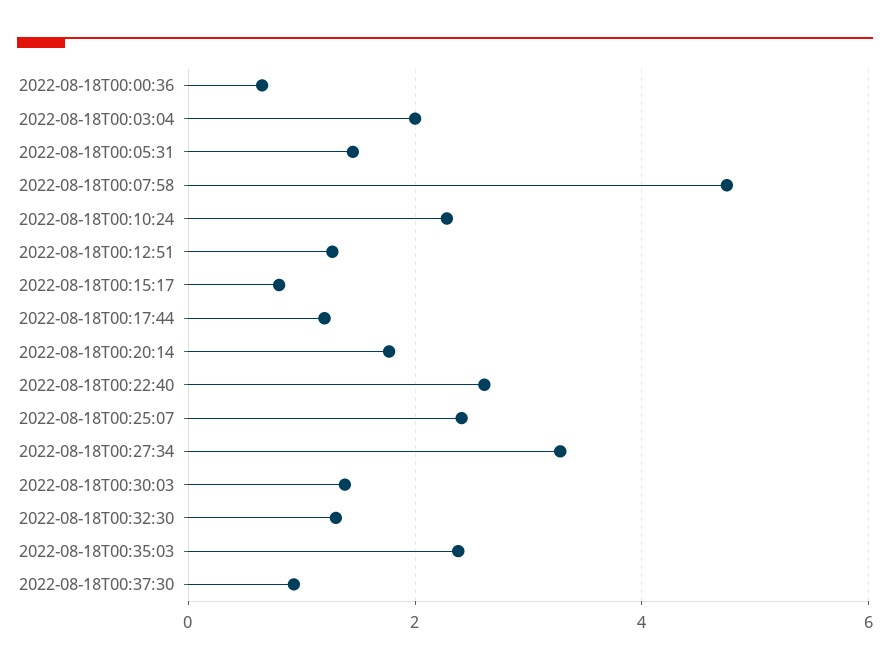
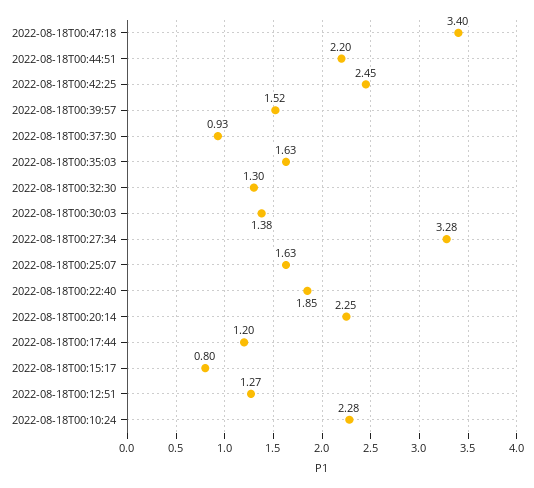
2022-08-18T00:00:36: 0.6 -> none
2022-08-18T00:03:04: 2 -> none
2022-08-18T00:05:31: 1.4 -> none
2022-08-18T00:07:58: 4.8 -> none
2022-08-18T00:20:14: 1.8 -> 2.25
2022-08-18T00:22:40: 2.6 -> 1.85
2022-08-18T00:25:07: 2.4 -> 1.63
2022-08-18T00:35:03: 2.4 -> 1.63
2022-08-18T00:47:18: none -> 3.4
2022-08-18T00:44:51: none -> 2.2
2022-08-18T00:42:25: none -> 2.45
2022-08-18T00:39:57: none -> 1.52

